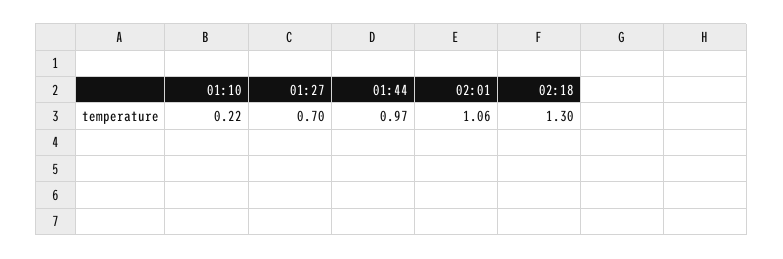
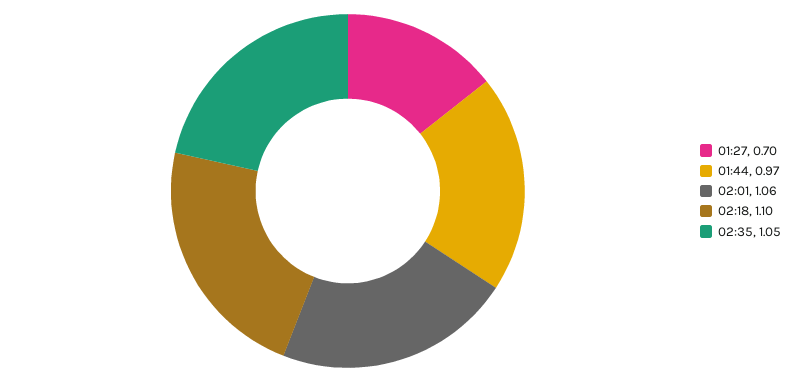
01:10: 0.22 -> none
02:18: 1.3 -> 1.1
02:35: none -> 1.05

